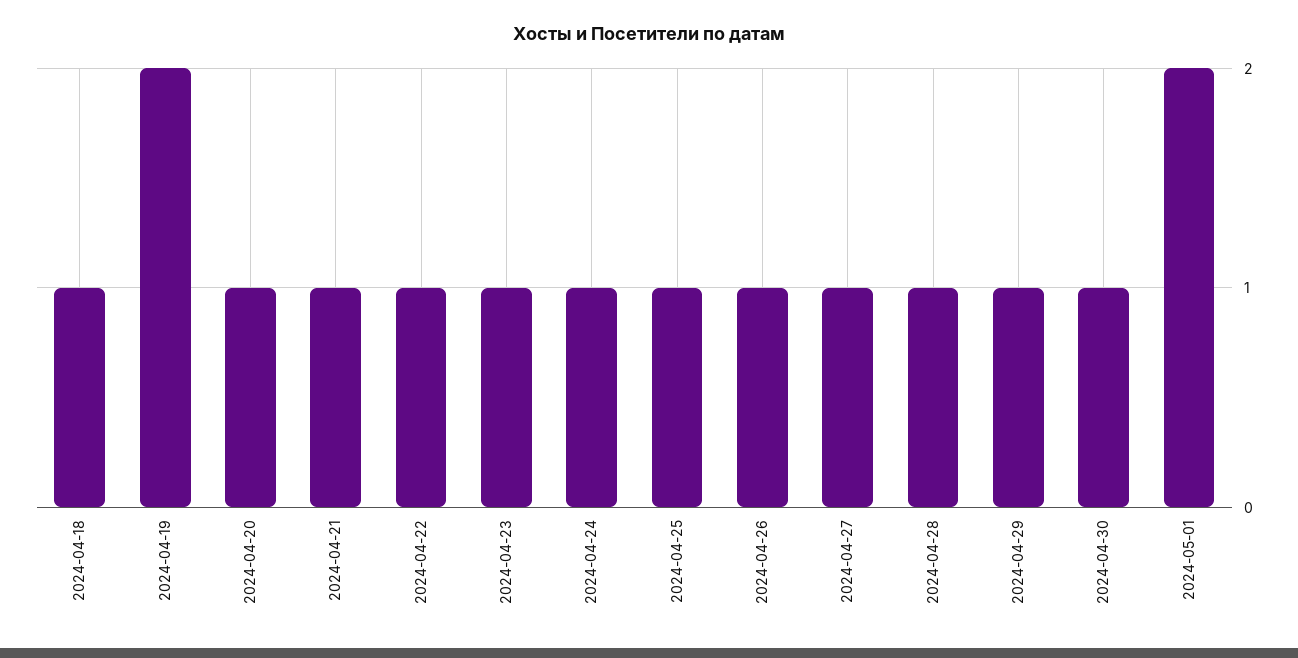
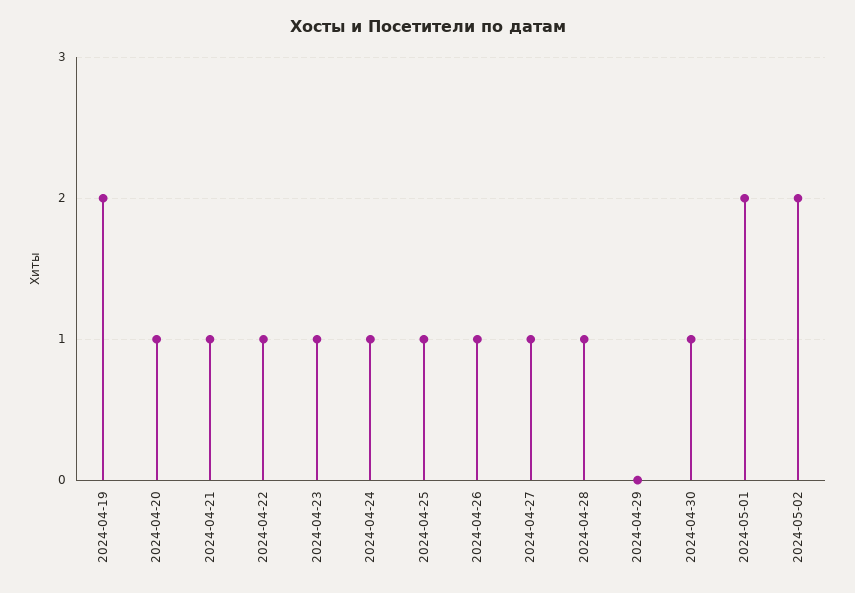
2024-04-18: 1 -> none
2024-04-29: 1 -> 0
2024-05-02: none -> 2

